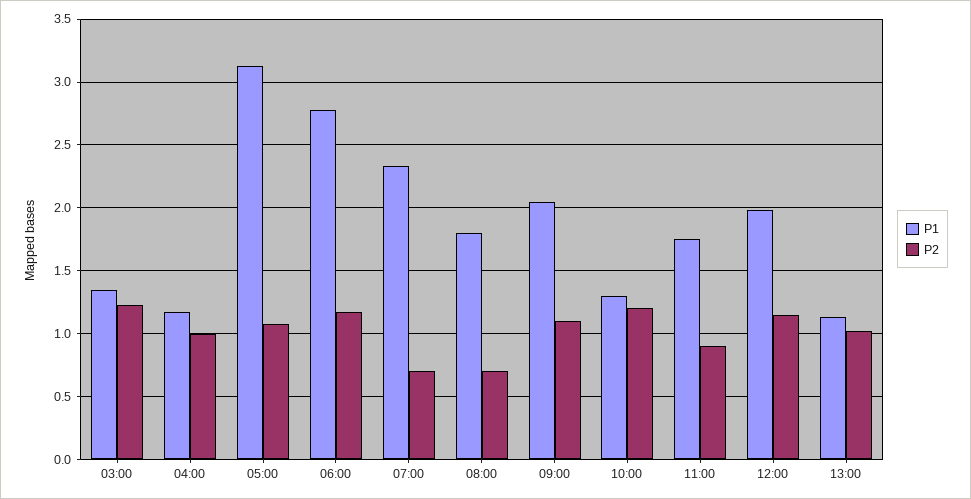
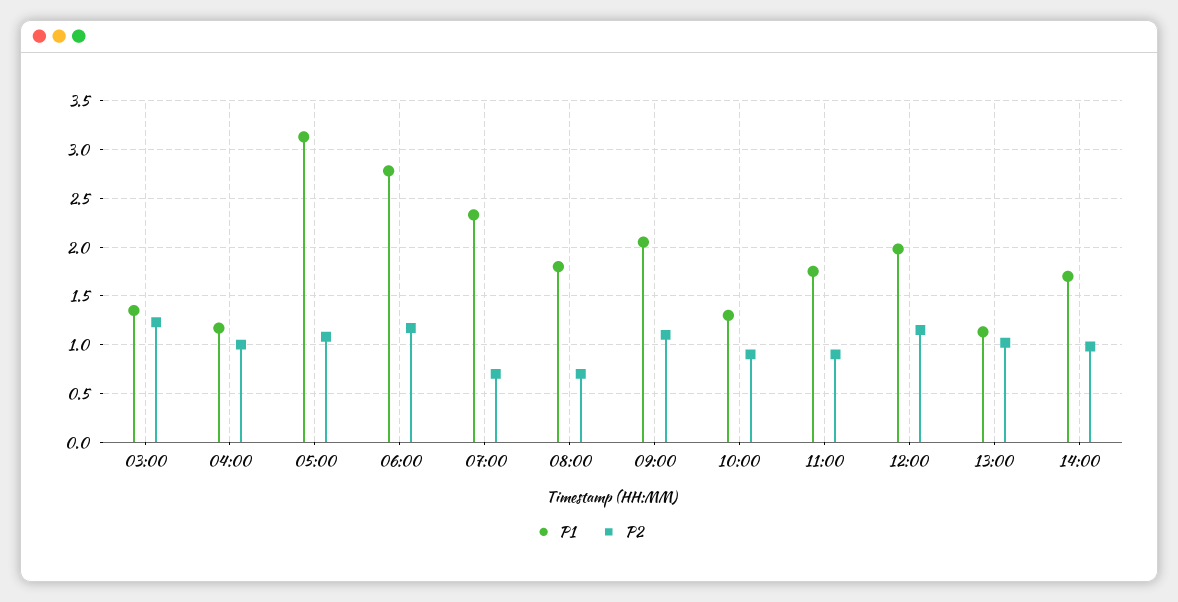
P2, 10:00: 1.2 -> 0.9
P1, 14:00: none -> 1.7
P2, 14:00: none -> 1

